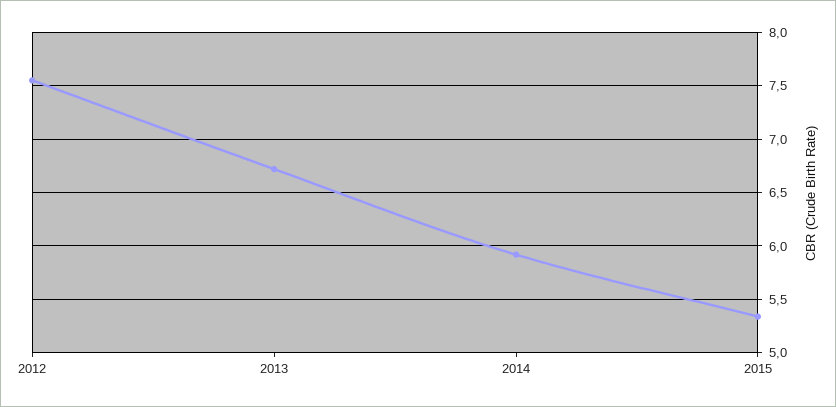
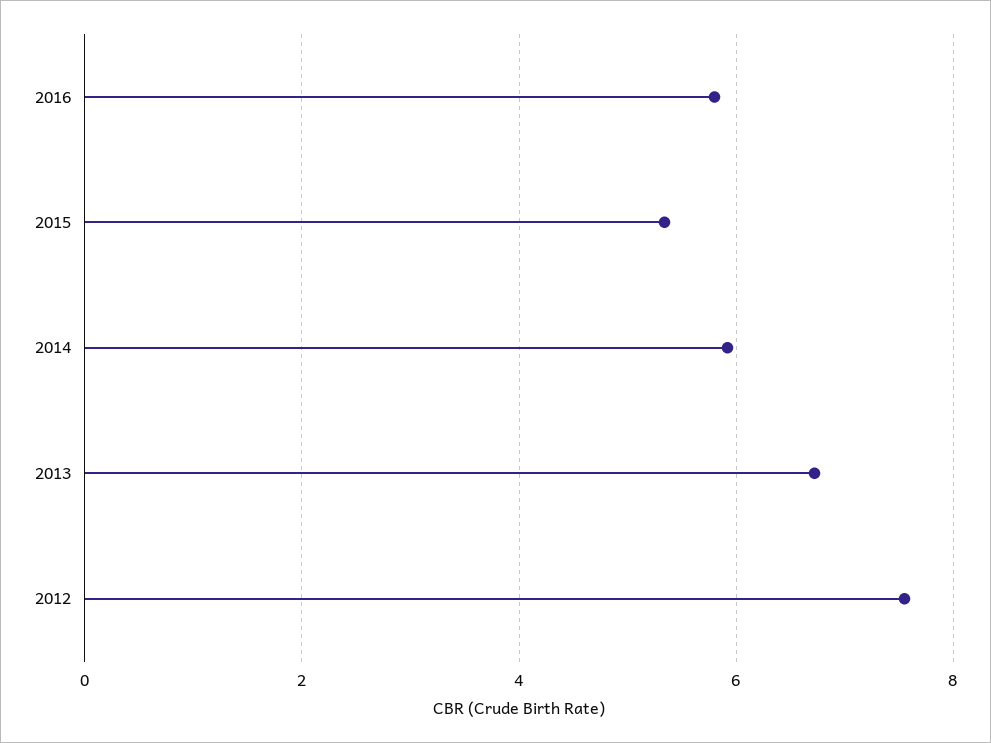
2016: none -> 5.8

